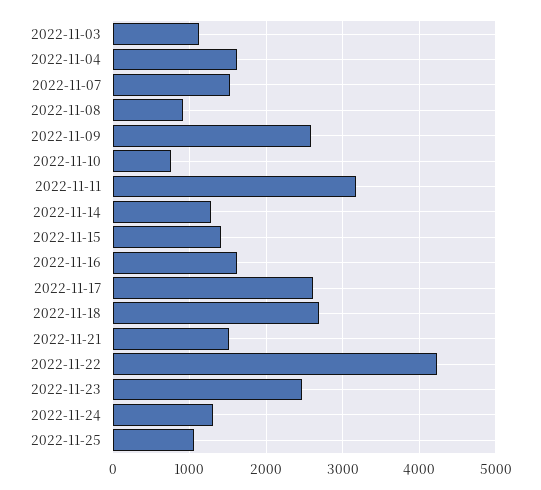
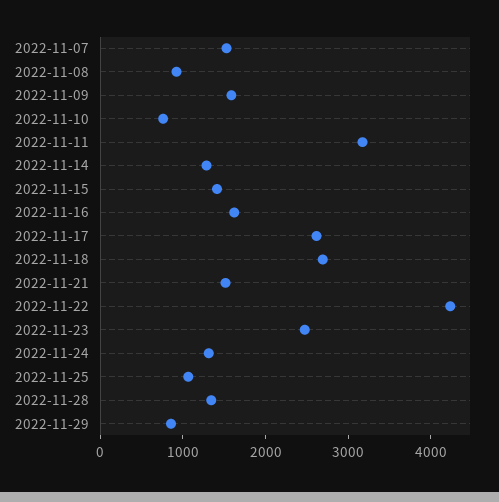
2022-11-03: 1100 -> none
2022-11-04: 1600 -> none
2022-11-09: 2600 -> 1600
2022-11-28: none -> 1400
2022-11-29: none -> 800

